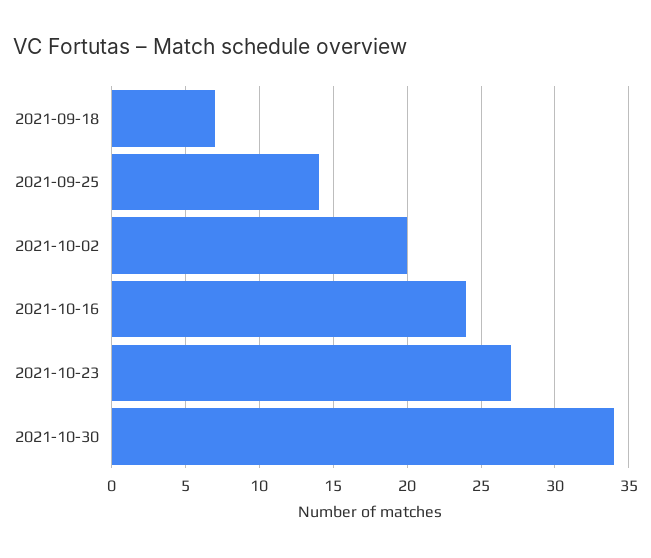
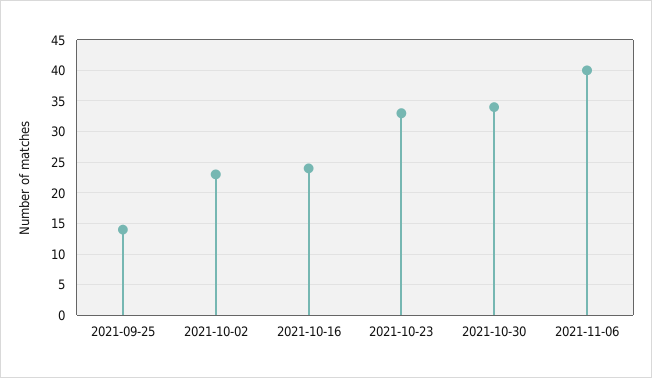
2021-09-18: 7 -> none
2021-10-02: 20 -> 23
2021-10-23: 27 -> 33
2021-11-06: none -> 40

